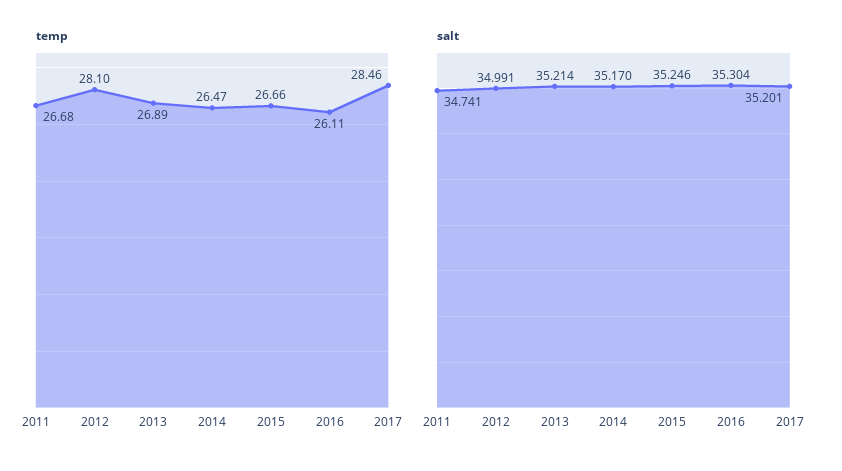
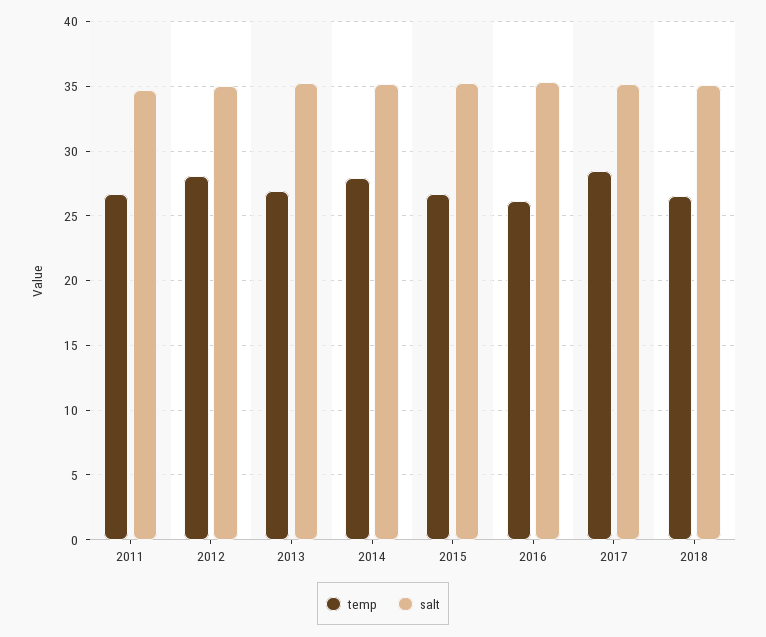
temp, 2014: 26.47 -> 28
temp, 2018: none -> 26.5
salt, 2018: none -> 35

